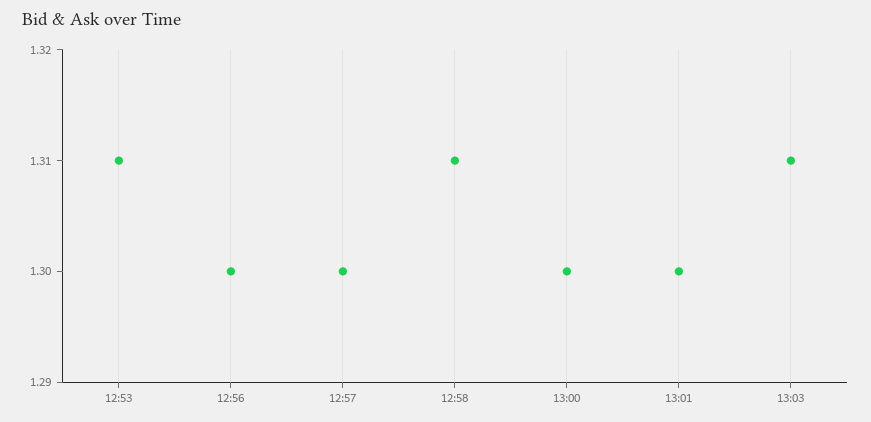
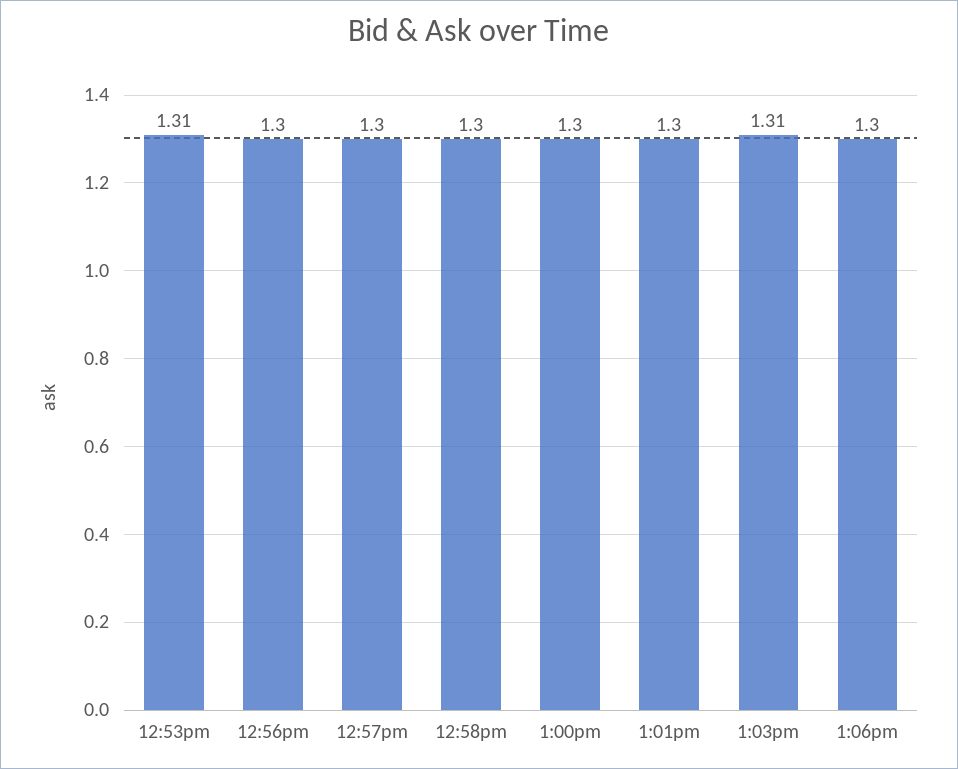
12:58: 1.31 -> 1.3
1:06pm: none -> 1.3

